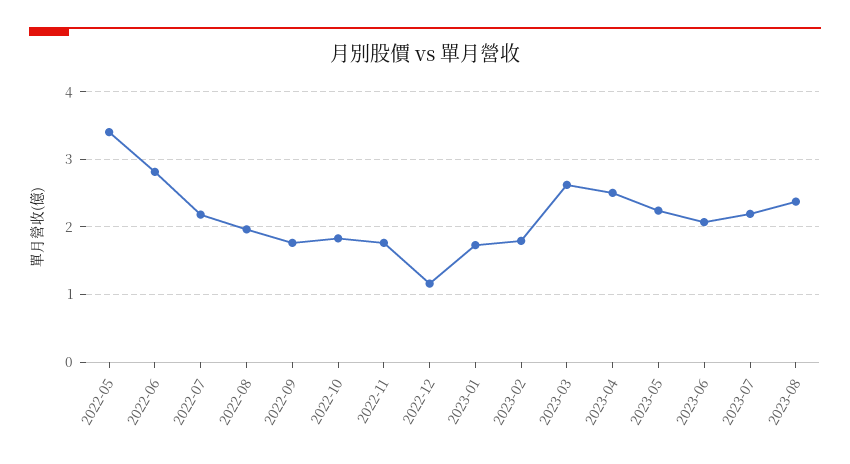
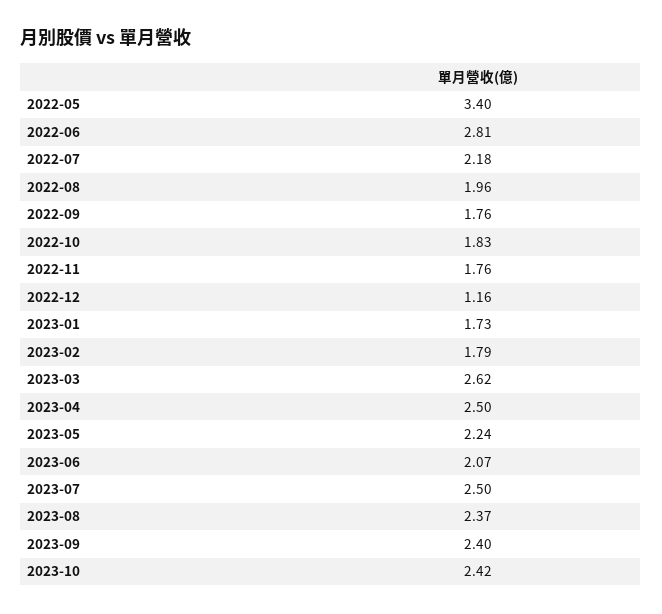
2023-07: 2.2 -> 2.5
2023-09: none -> 2.4
2023-10: none -> 2.42

